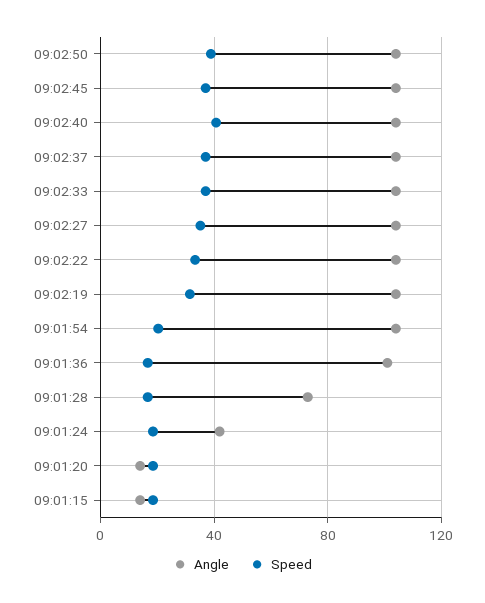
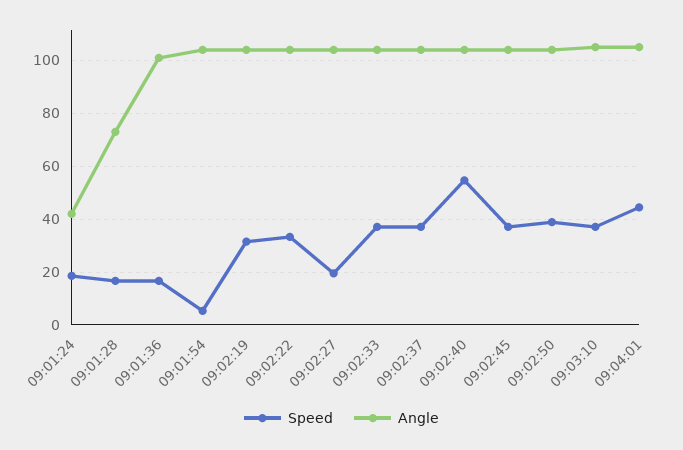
Speed, 09:02:40: 40 -> 55
Speed, 09:02:27: 35 -> 20
Speed, 09:01:54: 20 -> 5
Angle, 09:01:20: 15 -> none
Speed, 09:01:20: 20 -> none
Angle, 09:01:15: 15 -> none
Speed, 09:01:15: 20 -> none
Speed, 09:03:10: none -> 37.5
Angle, 09:03:10: none -> 105
Speed, 09:04:01: none -> 45
Angle, 09:04:01: none -> 105

